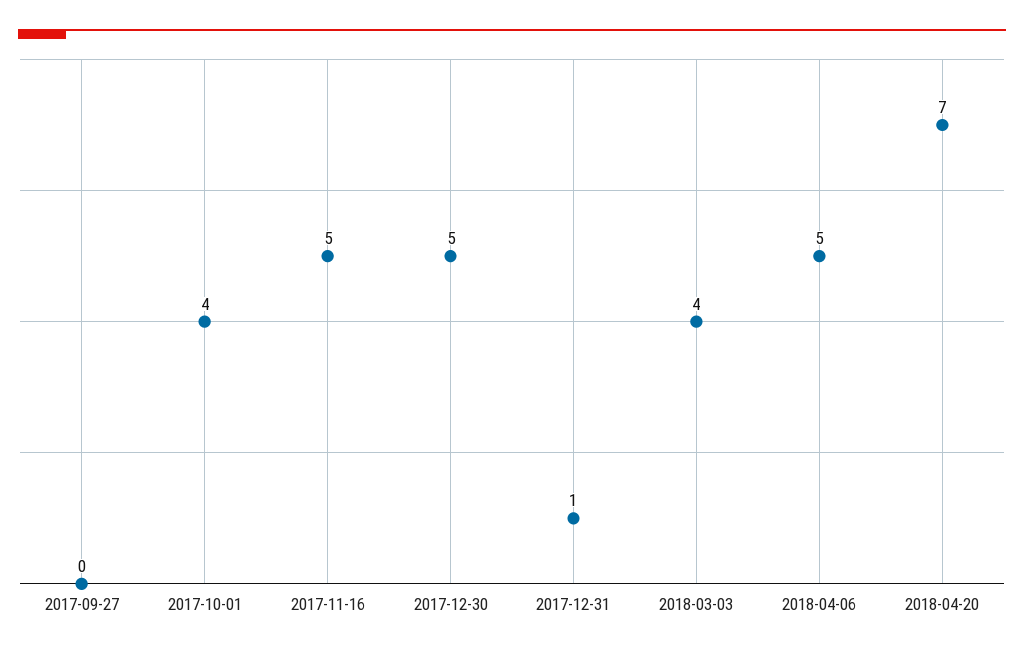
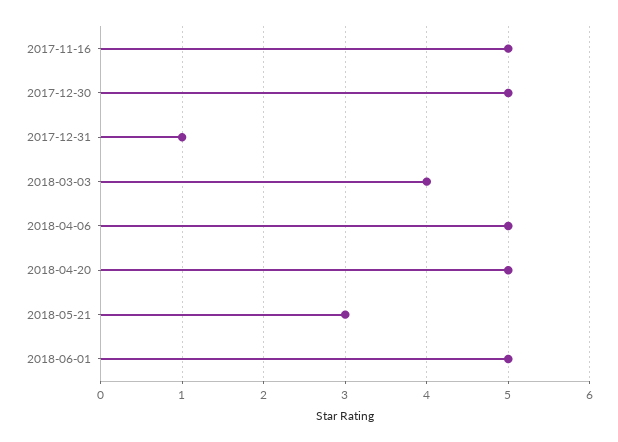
2017-09-27: 0 -> none
2017-10-01: 4 -> none
2018-04-20: 7 -> 5
2018-05-21: none -> 3
2018-06-01: none -> 5

